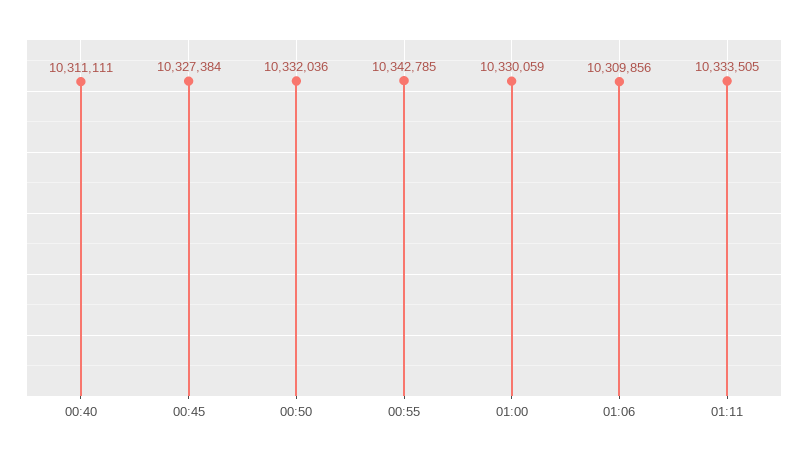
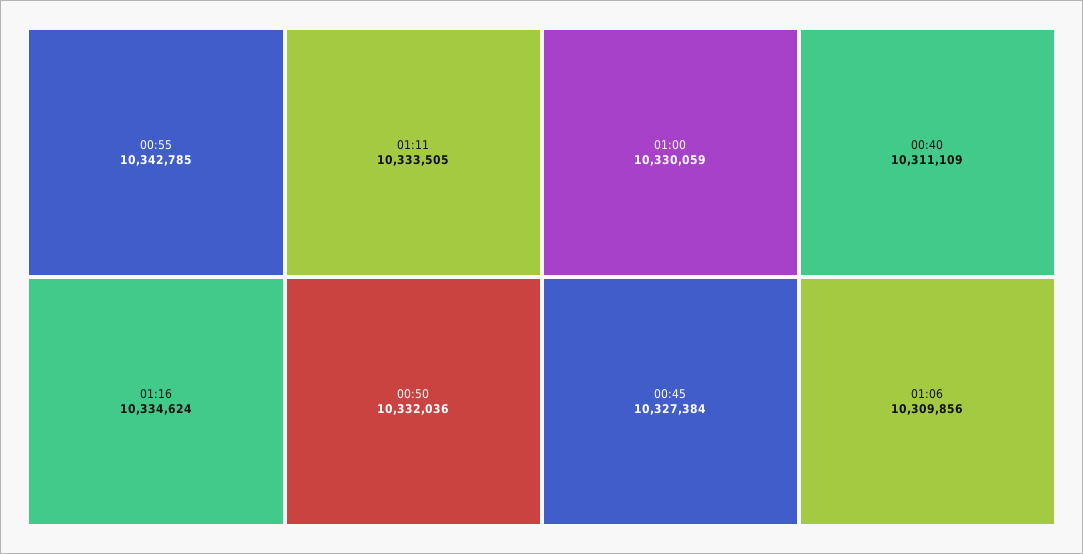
00:40: 10311111 -> 10311109
01:16: none -> 10334624

